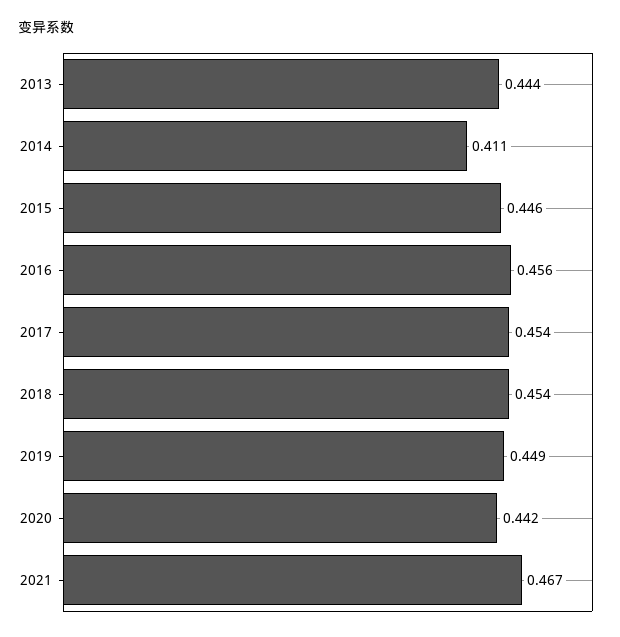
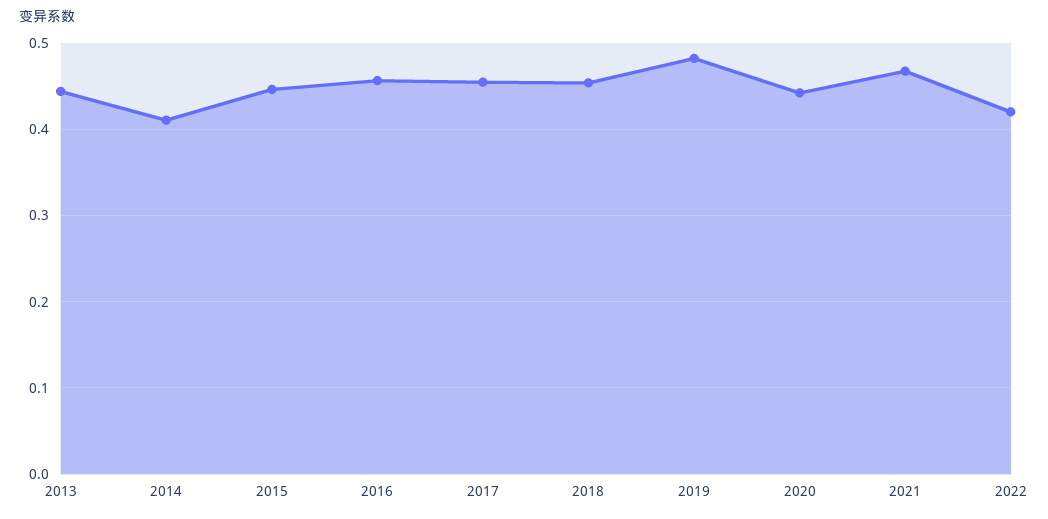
2019: 0.449 -> 0.48
2022: none -> 0.42

